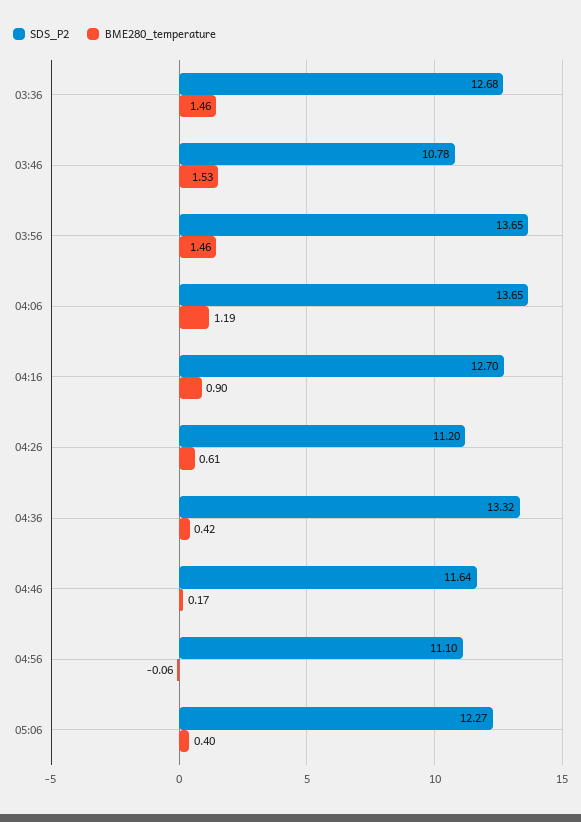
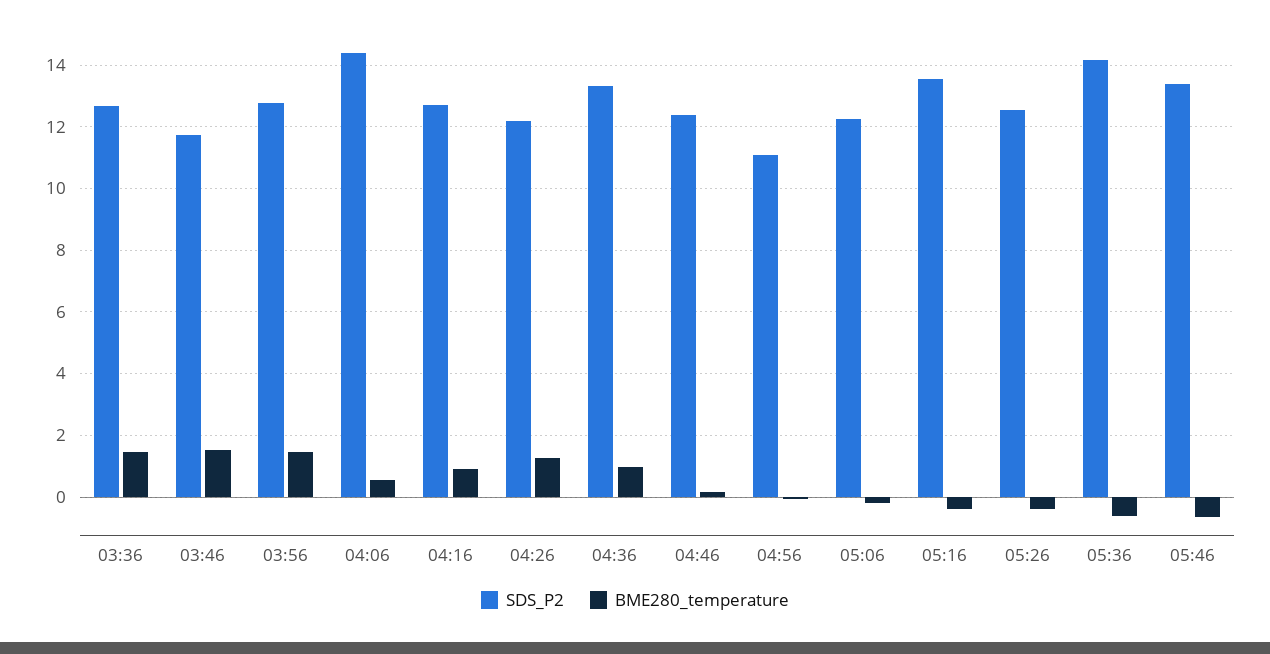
SDS_P2, 03:46: 10.78 -> 11.8
SDS_P2, 03:56: 13.65 -> 12.8
SDS_P2, 04:06: 13.65 -> 14.4
BME280_temperature, 04:06: 1.19 -> 0.6
SDS_P2, 04:26: 11.2 -> 12.2
BME280_temperature, 04:26: 0.61 -> 1.2
BME280_temperature, 04:36: 0.42 -> 1
SDS_P2, 04:46: 11.64 -> 12.4
BME280_temperature, 05:06: 0.4 -> -0.2
SDS_P2, 05:16: none -> 13.6
BME280_temperature, 05:16: none -> -0.4
SDS_P2, 05:26: none -> 12.6
BME280_temperature, 05:26: none -> -0.4
SDS_P2, 05:36: none -> 14.2
BME280_temperature, 05:36: none -> -0.6
SDS_P2, 05:46: none -> 13.4
BME280_temperature, 05:46: none -> -0.6

